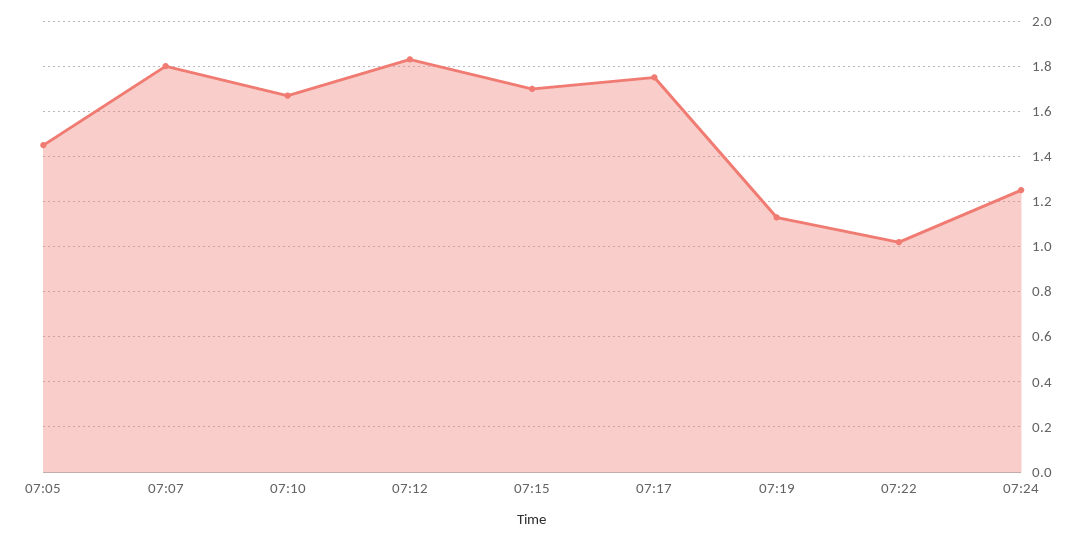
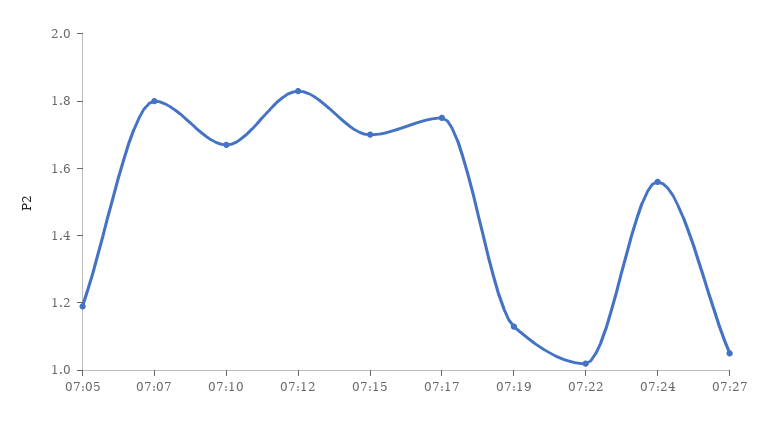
07:05: 1.45 -> 1.2
07:24: 1.25 -> 1.55
07:27: none -> 1.05

